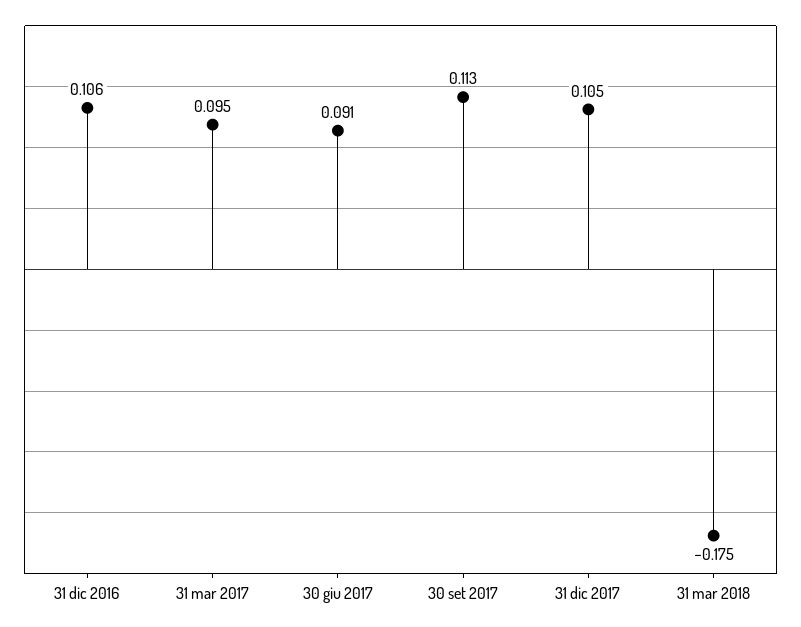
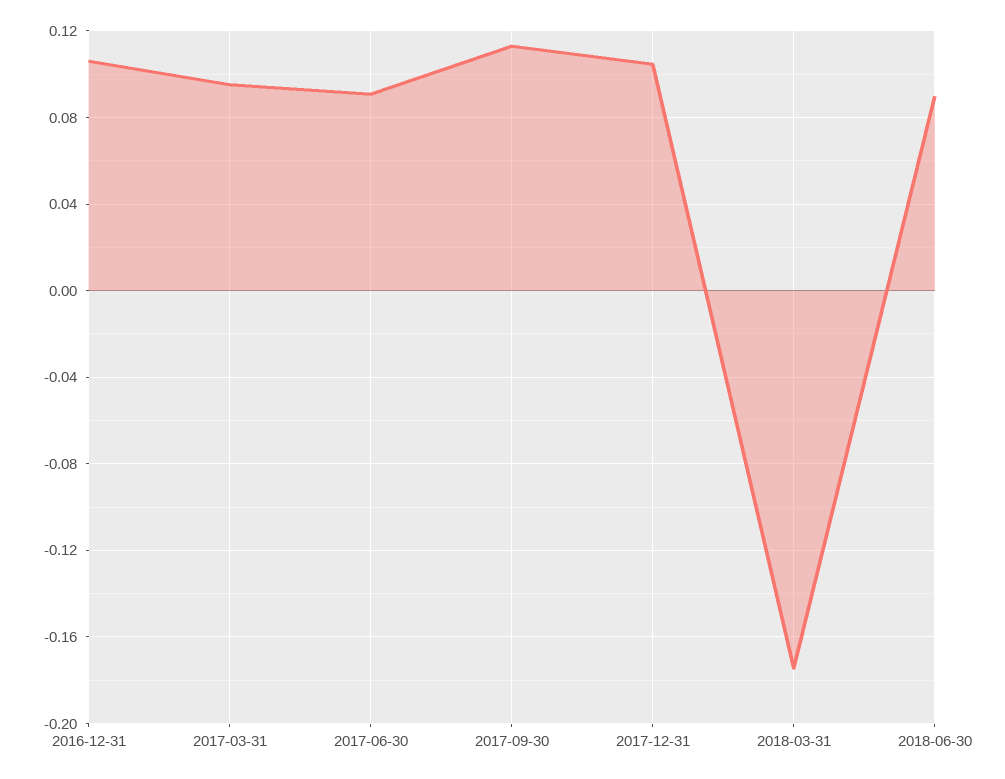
2018-06-30: none -> 0.09

